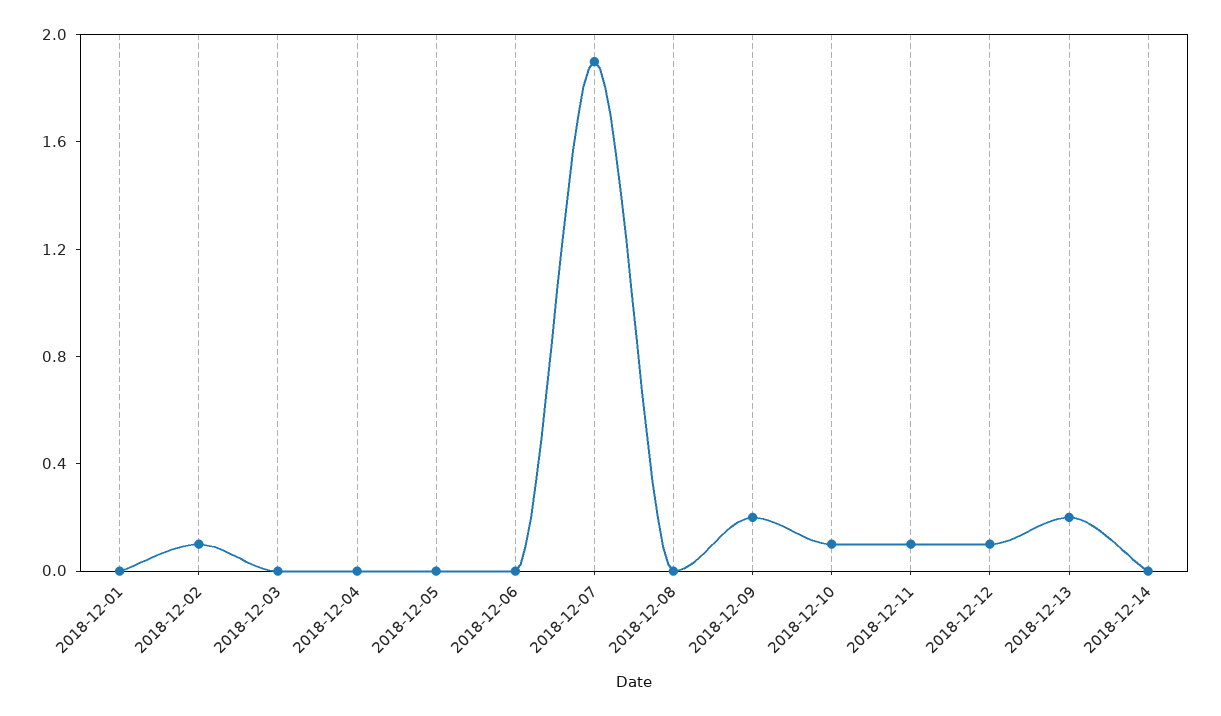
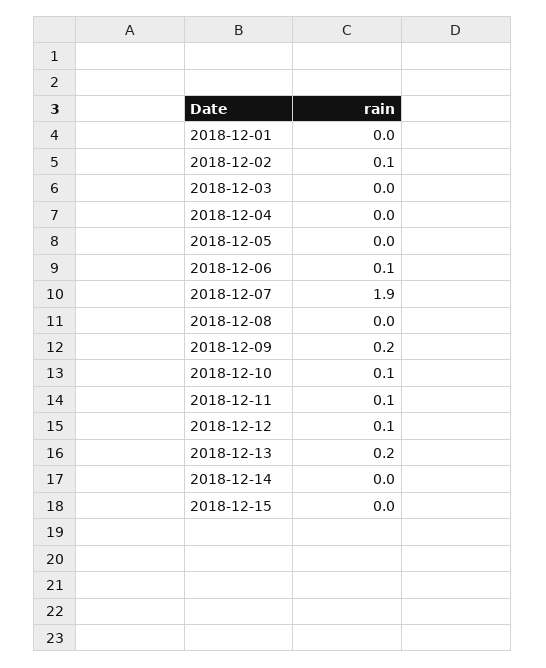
2018-12-06: 0 -> 0.1
2018-12-15: none -> 0

